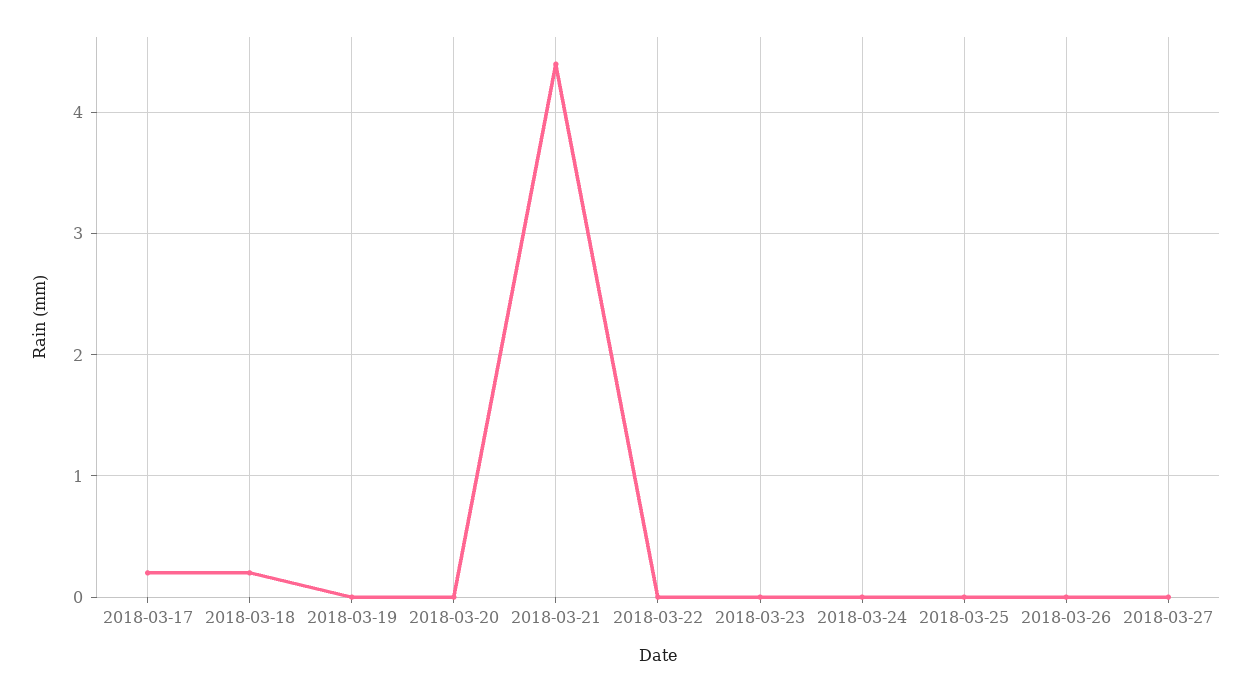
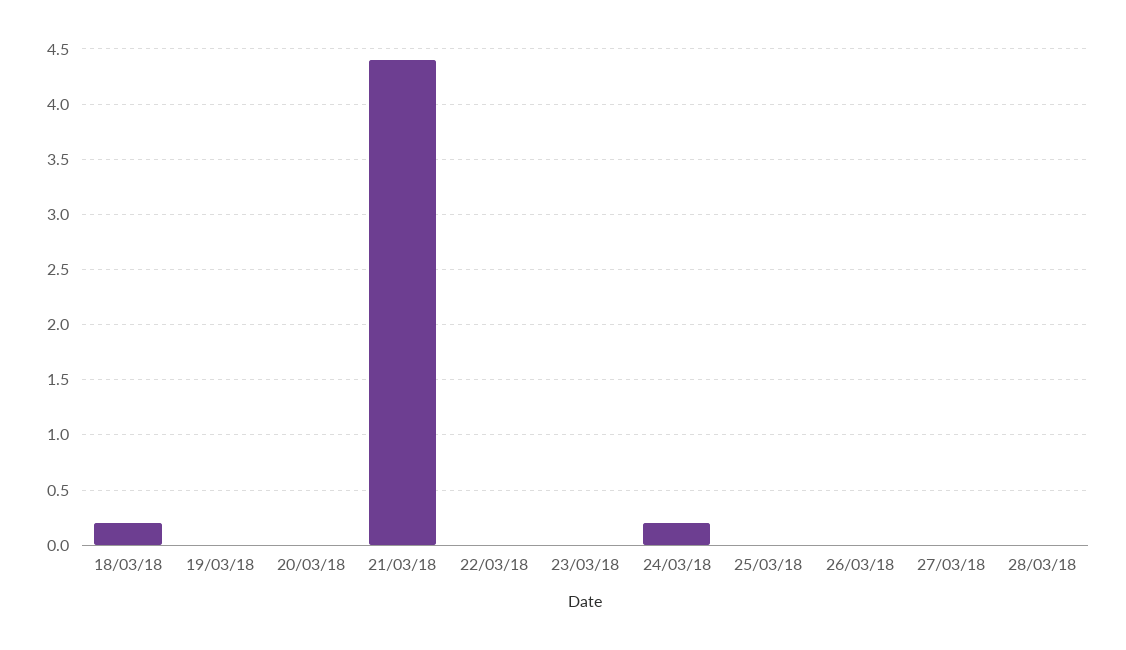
2018-03-17: 0.2 -> none
2018-03-24: 0 -> 0.2
28/03/18: none -> 0

